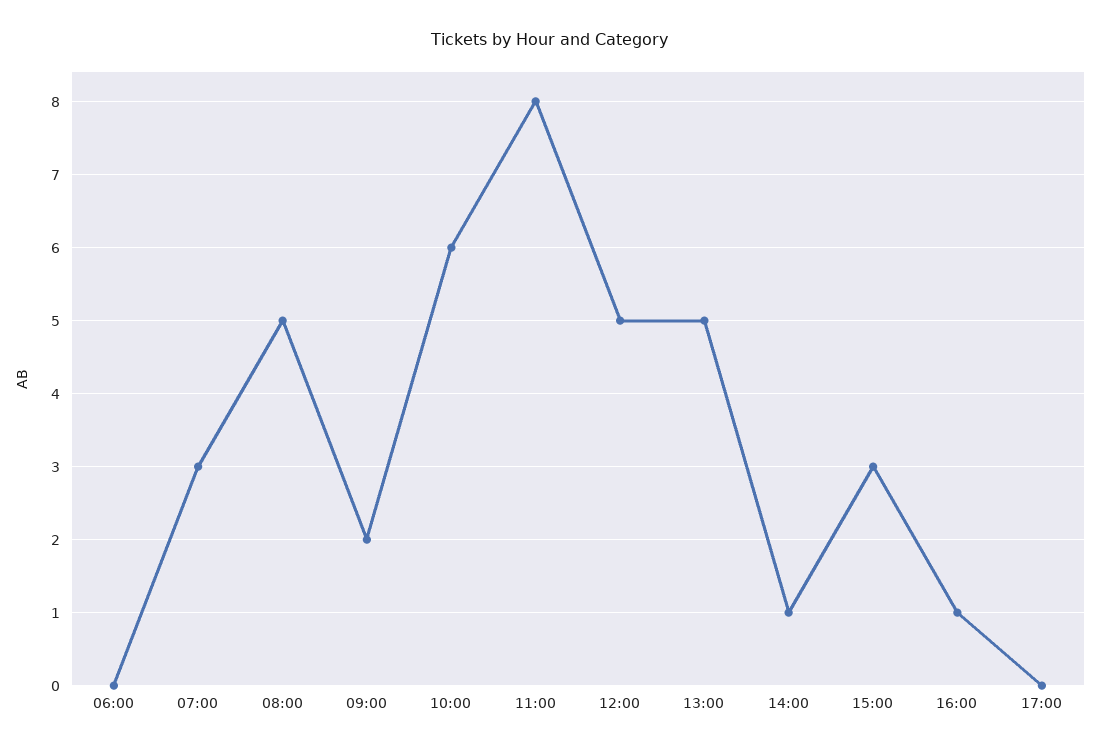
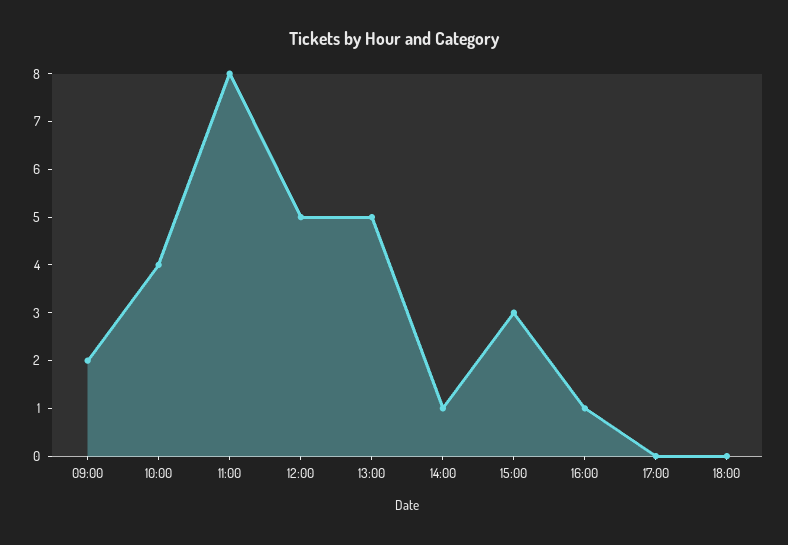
06:00: 0 -> none
07:00: 3 -> none
08:00: 5 -> none
10:00: 6 -> 4
18:00: none -> 0

